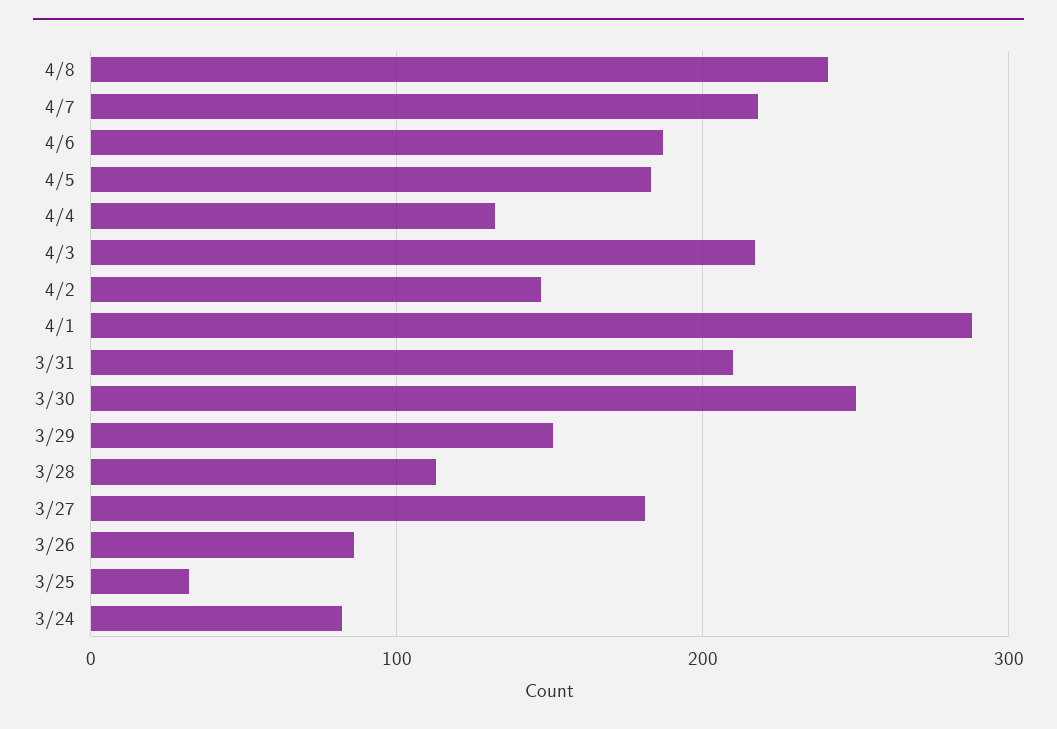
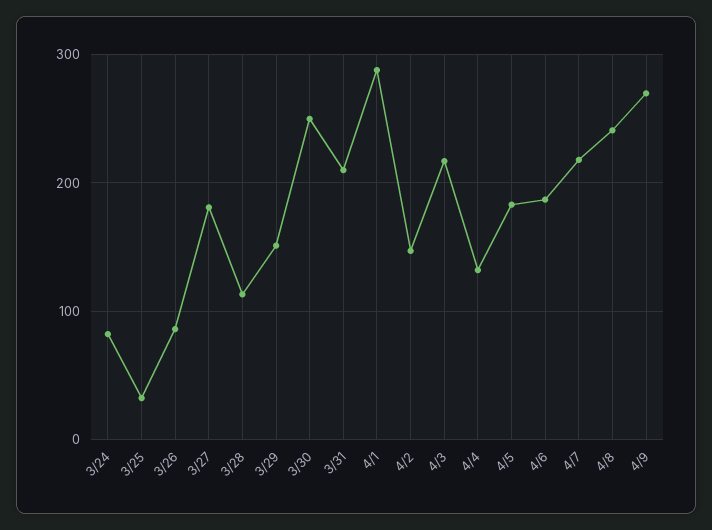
4/9: none -> 270

